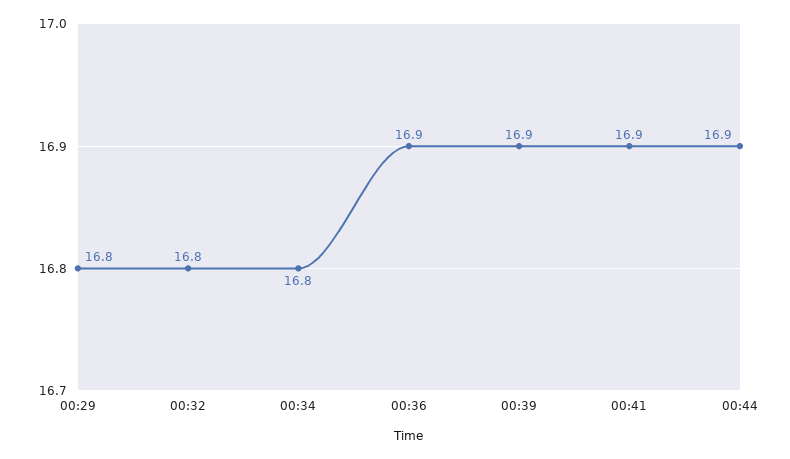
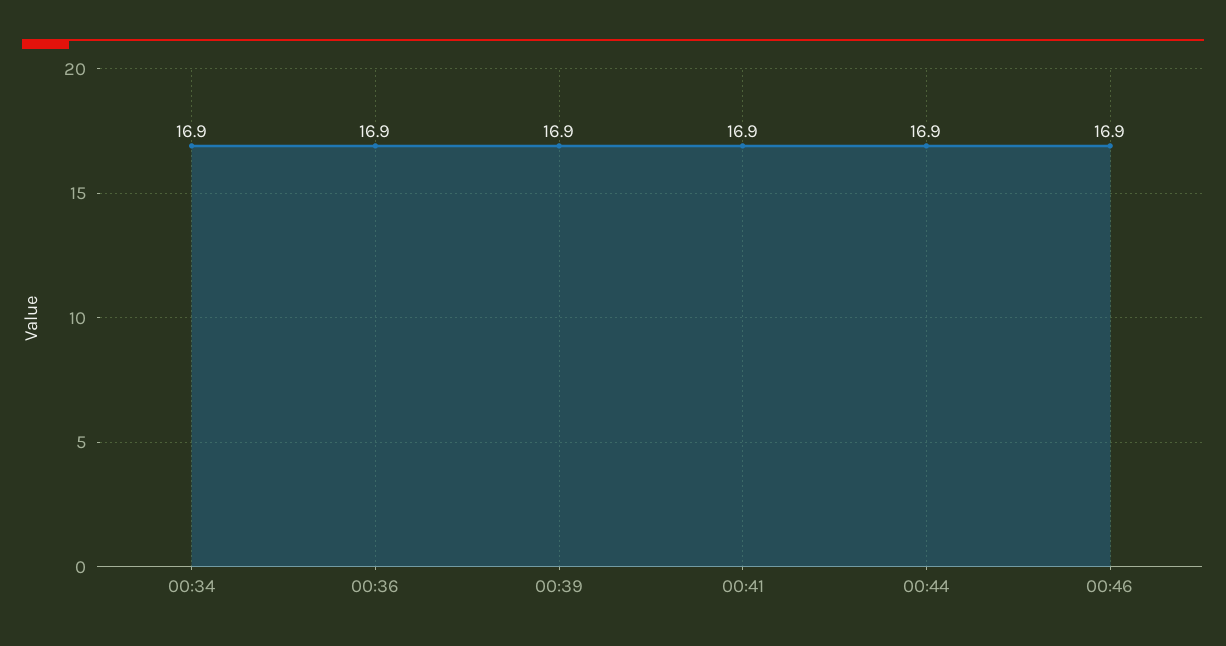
00:29: 16.8 -> none
00:32: 16.8 -> none
00:34: 16.8 -> 16.9
00:46: none -> 16.9

